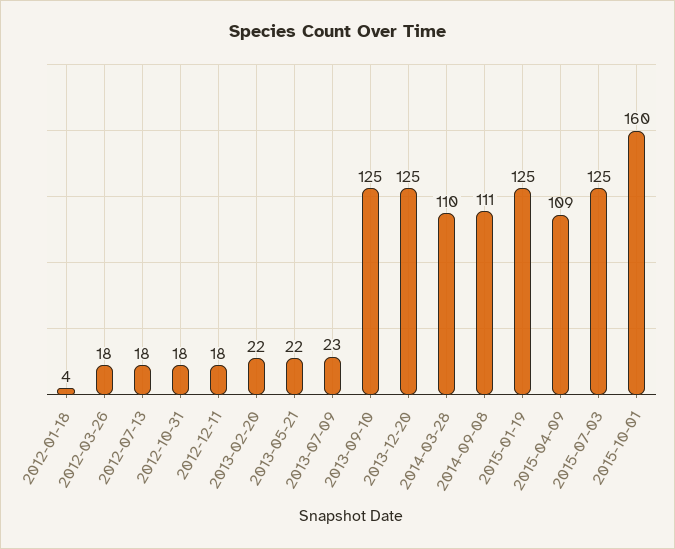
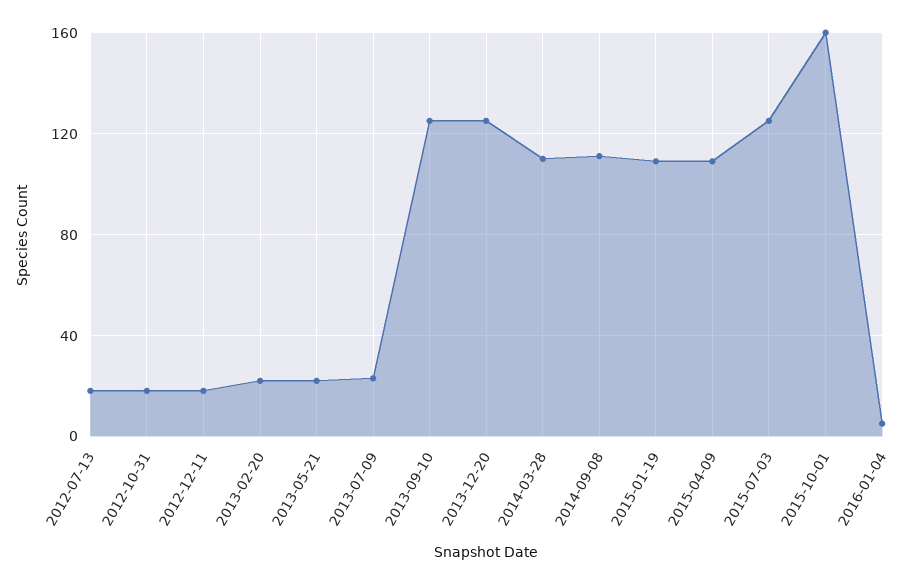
2012-01-18: 4 -> none
2012-03-26: 18 -> none
2015-01-19: 125 -> 110
2016-01-04: none -> 5

